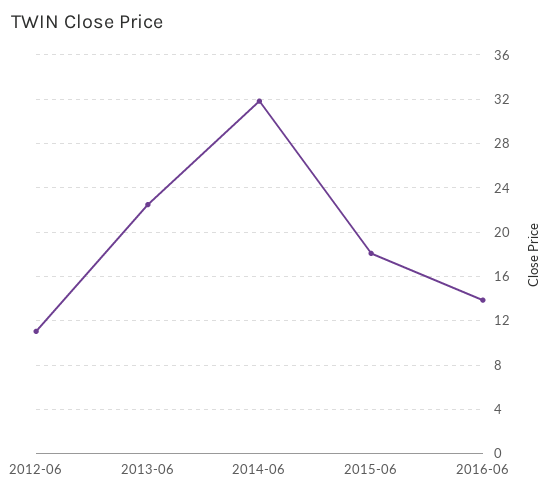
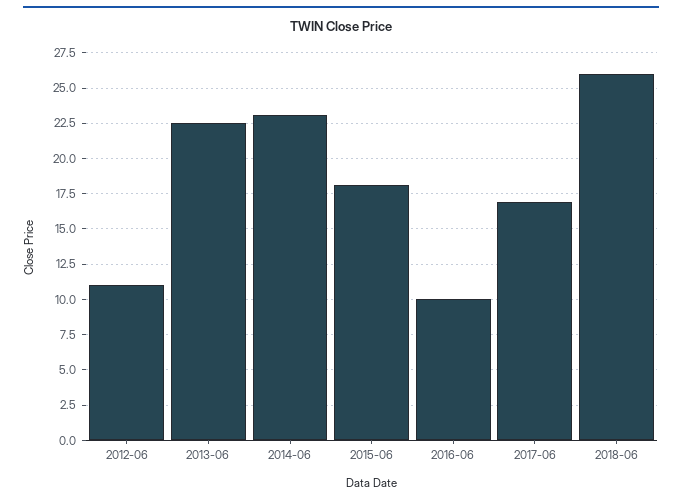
2014-06: 32 -> 23
2016-06: 14 -> 10
2017-06: none -> 17
2018-06: none -> 26

